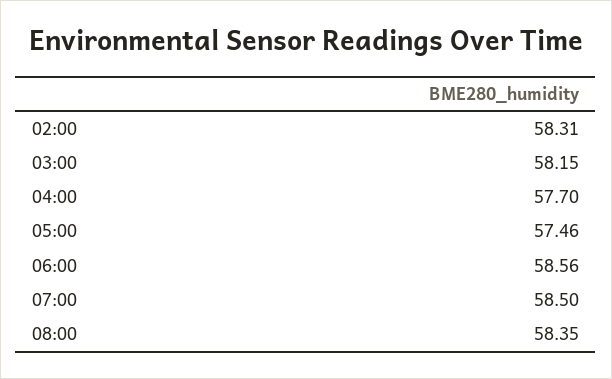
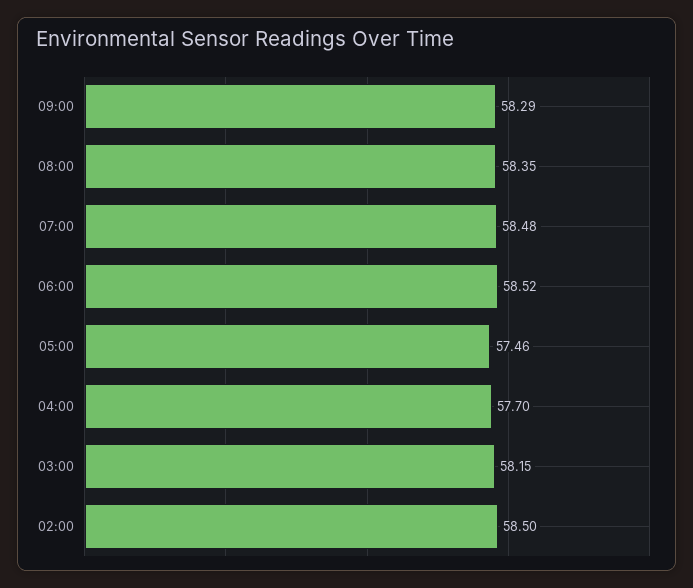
02:00: 58.31 -> 58.5
06:00: 58.56 -> 58.52
07:00: 58.5 -> 58.48
09:00: none -> 58.29

